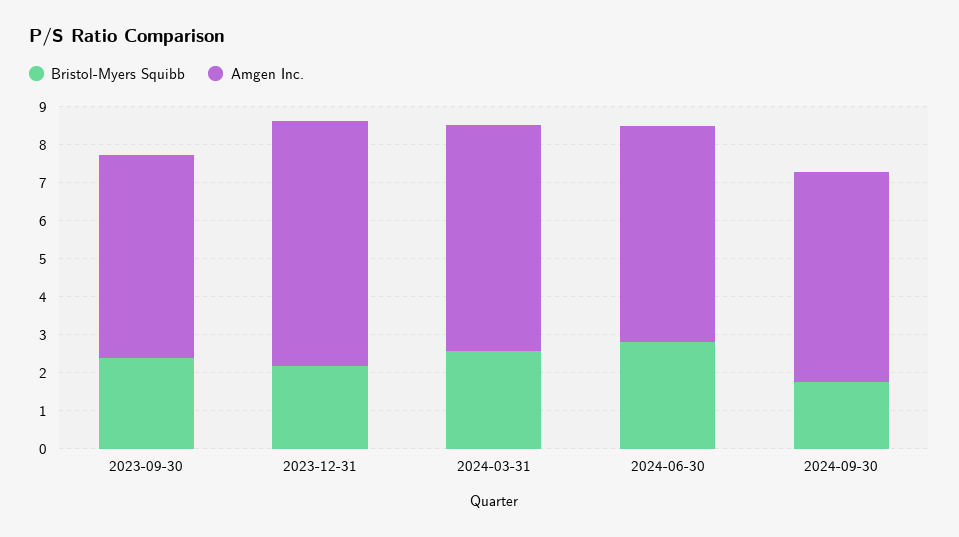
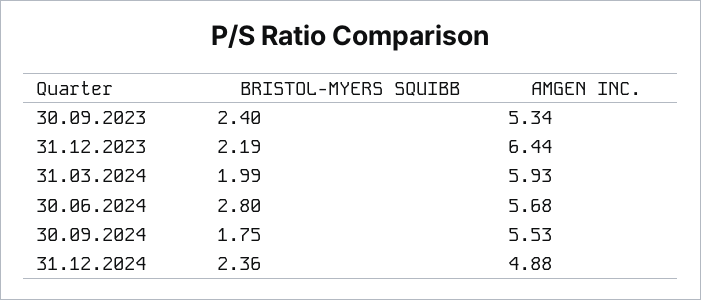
Bristol-Myers Squibb, 2024-03-31: 2.5 -> 1.99
Bristol-Myers Squibb, 31.12.2024: none -> 2.36
Amgen Inc., 31.12.2024: none -> 4.88

